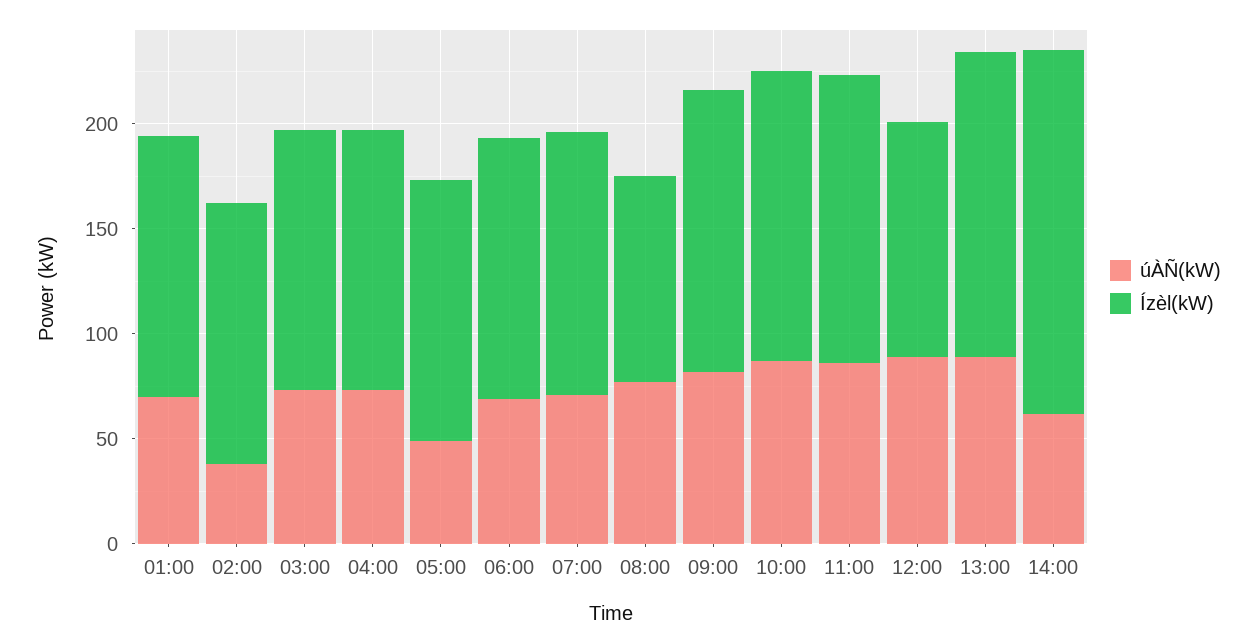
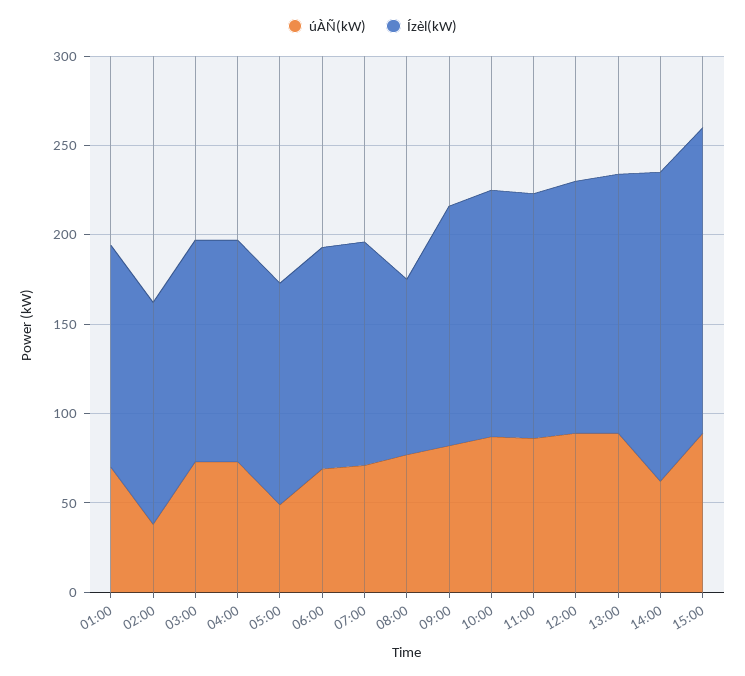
Ízèl(kW), 12:00: 110 -> 140
úÀÑ(kW), 15:00: none -> 90
Ízèl(kW), 15:00: none -> 170

